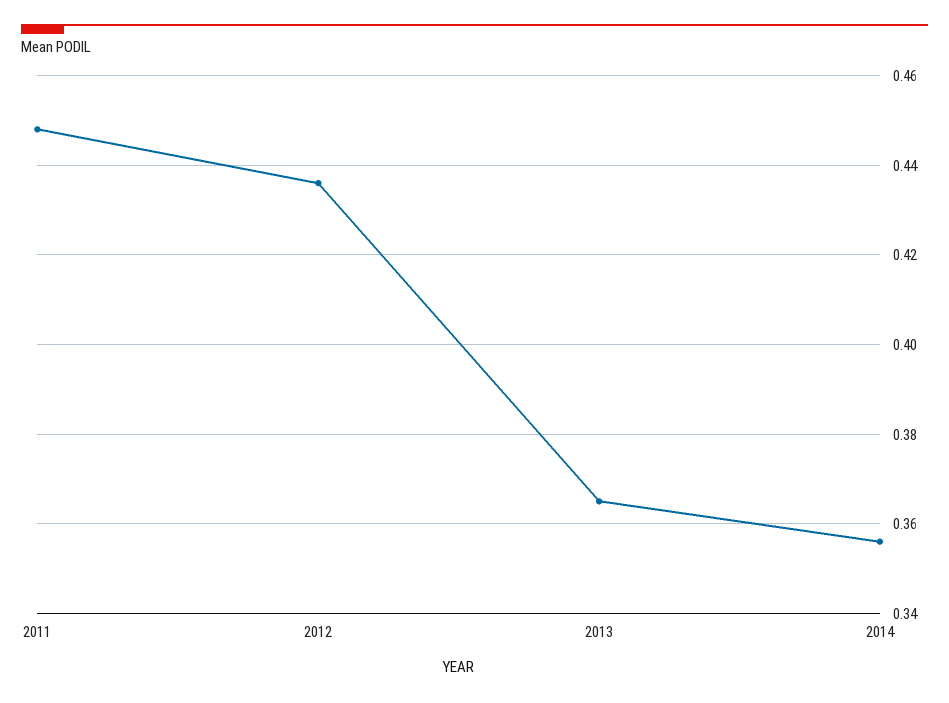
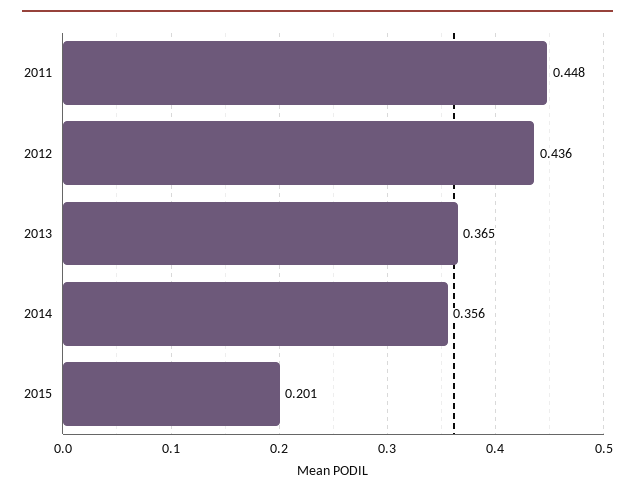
2015: none -> 0.201

